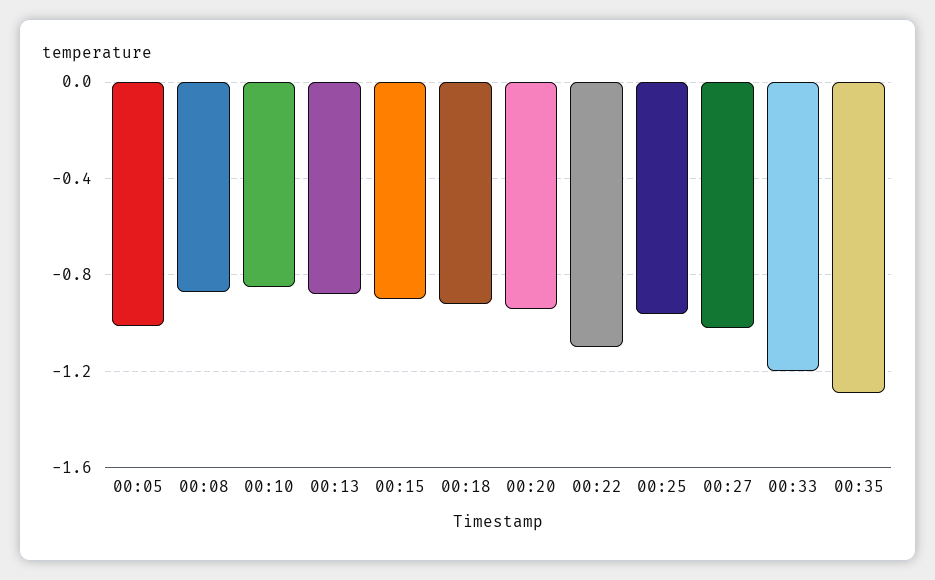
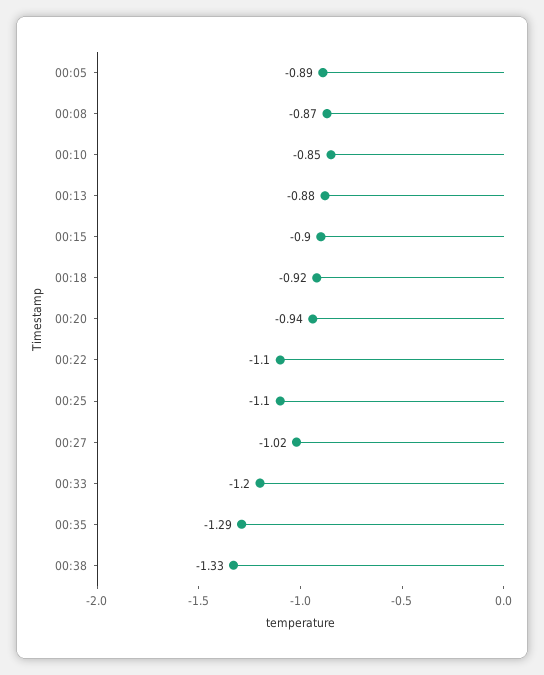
00:05: -1 -> -0.89
00:25: -0.95 -> -1.1
00:38: none -> -1.33

